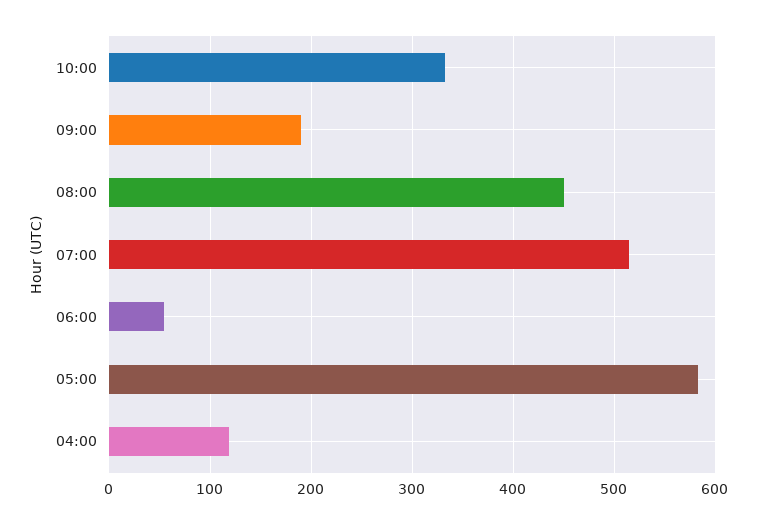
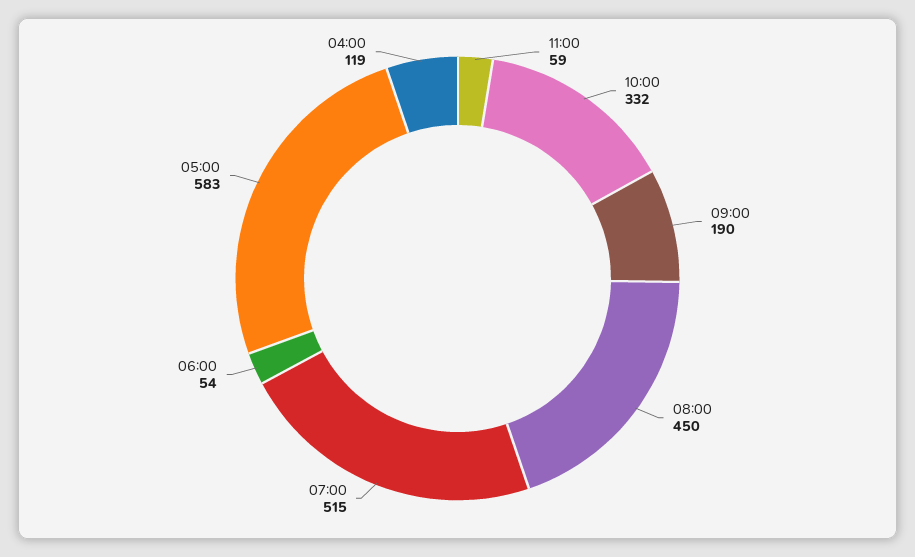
11:00: none -> 59

